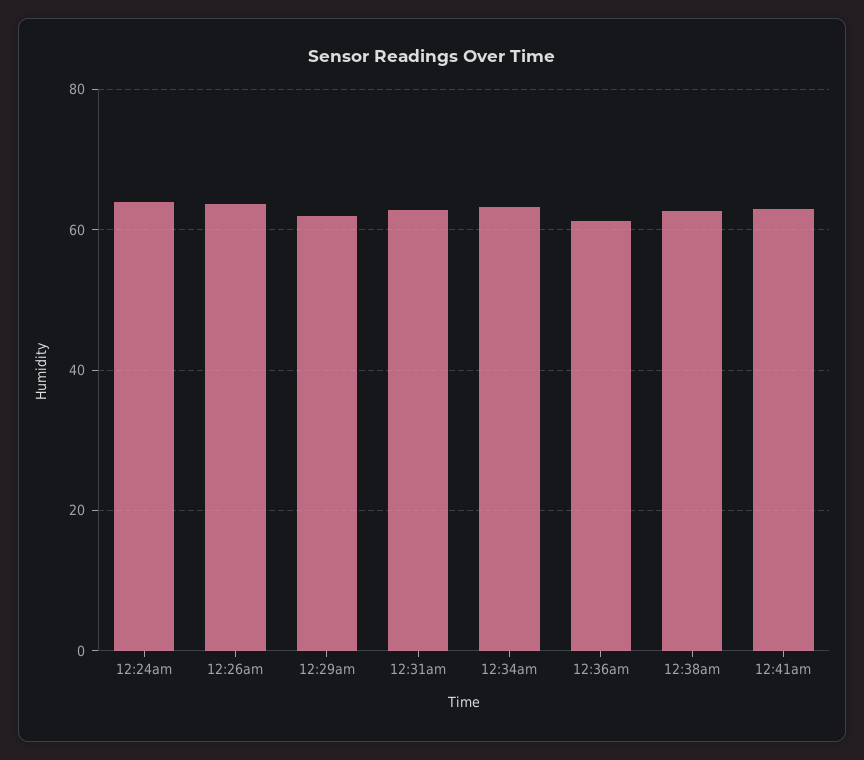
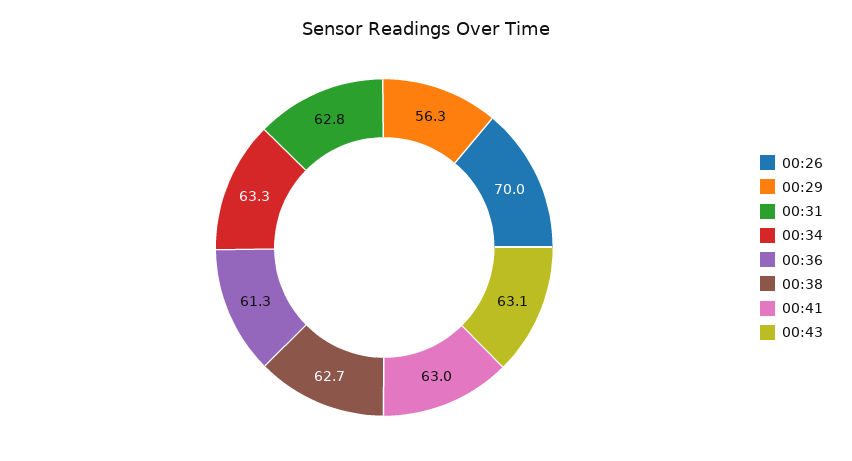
12:24am: 64 -> none
12:26am: 64 -> 70
12:29am: 62 -> 56.3
00:43: none -> 63.1

